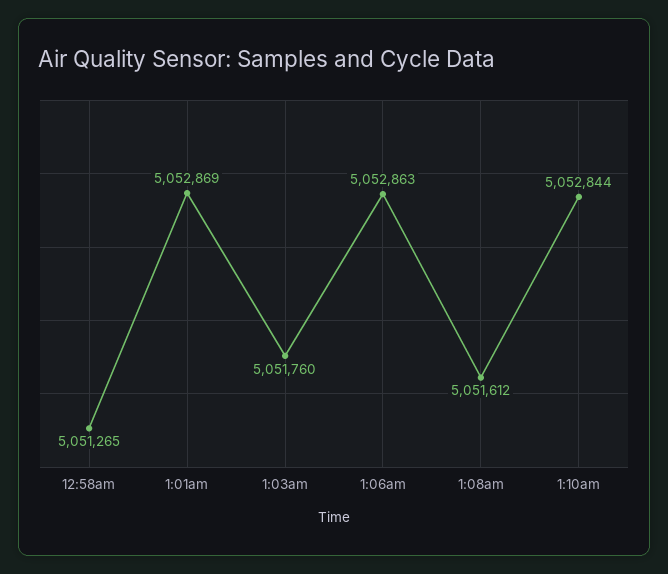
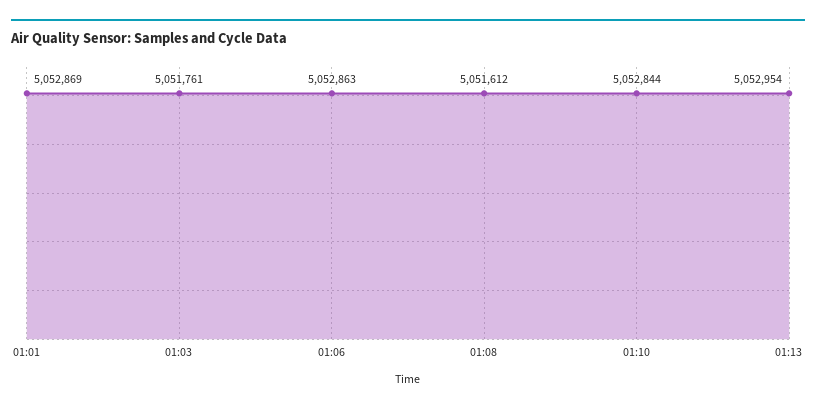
12:58am: 5051265 -> none
1:03am: 5051760 -> 5051761
01:13: none -> 5052954

